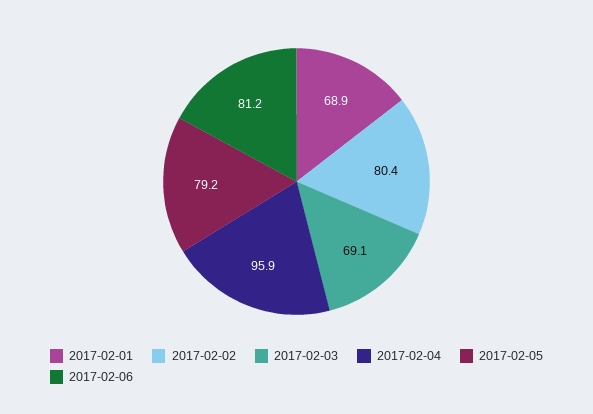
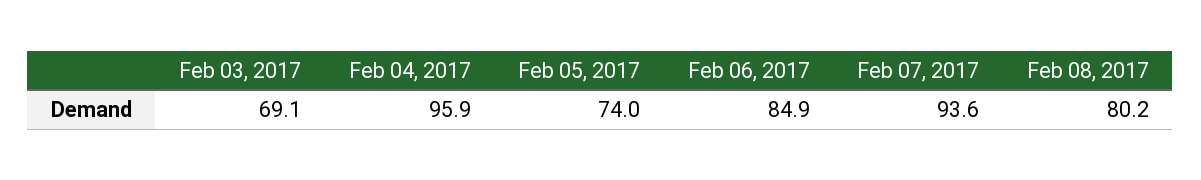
2017-02-01: 68.9 -> none
2017-02-02: 80.4 -> none
2017-02-05: 79.2 -> 74
2017-02-06: 81.2 -> 84.9
Feb 07, 2017: none -> 93.6
Feb 08, 2017: none -> 80.2

